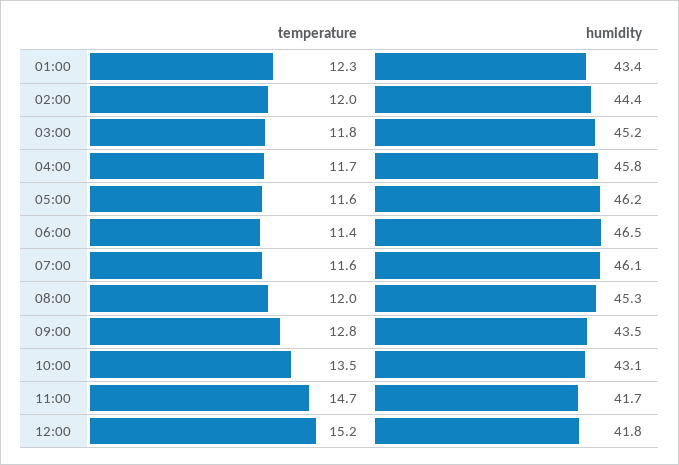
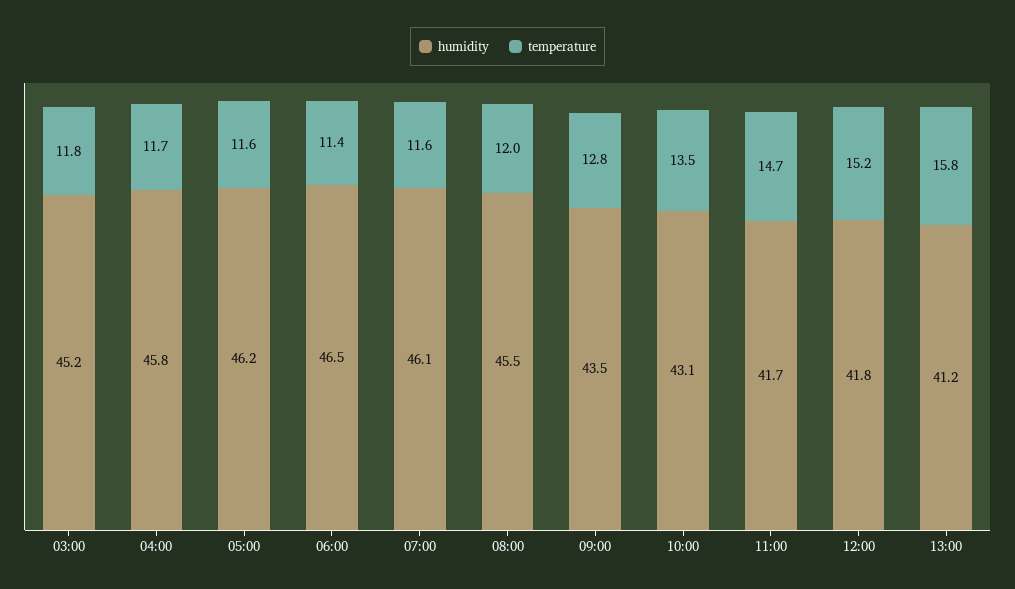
temperature, 01:00: 12.3 -> none
humidity, 01:00: 43.4 -> none
temperature, 02:00: 12 -> none
humidity, 02:00: 44.4 -> none
humidity, 08:00: 45.3 -> 45.5
humidity, 13:00: none -> 41.2
temperature, 13:00: none -> 15.8

